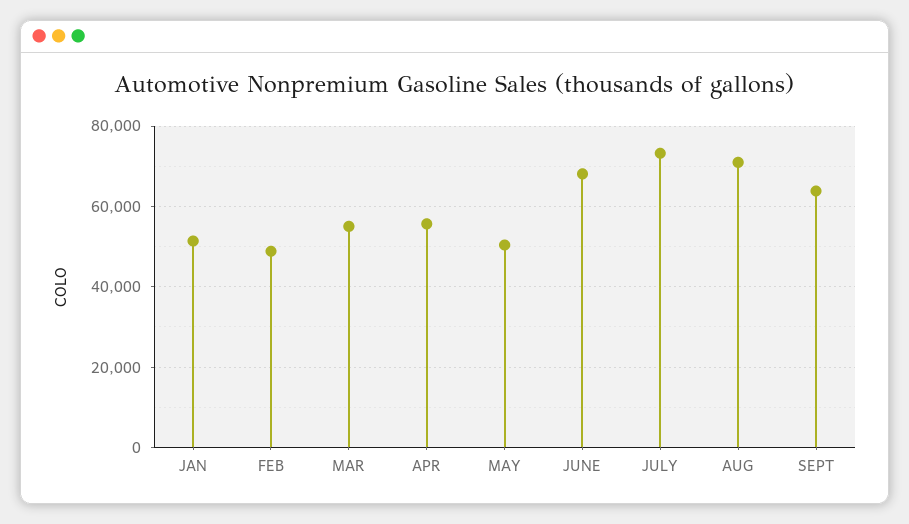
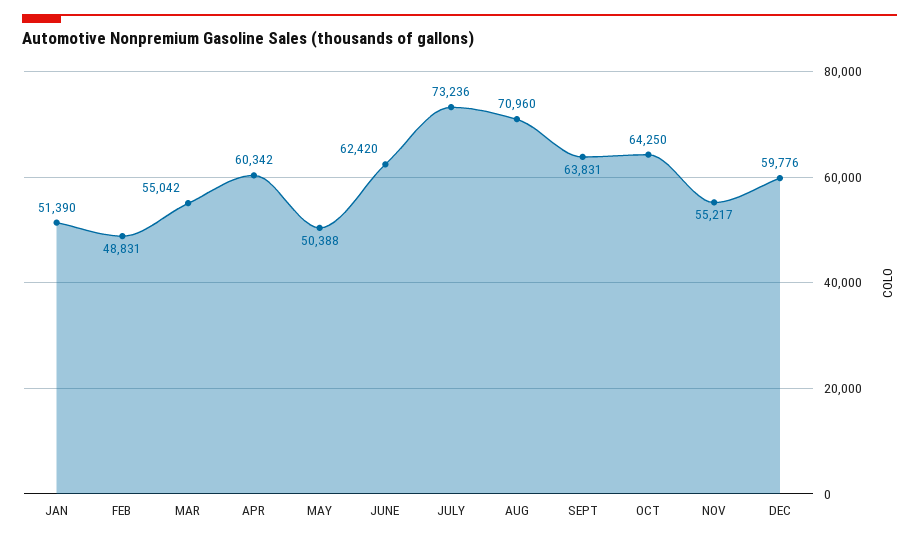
APR: 56000 -> 60342
JUNE: 68000 -> 62420
OCT: none -> 64250
NOV: none -> 55217
DEC: none -> 59776

